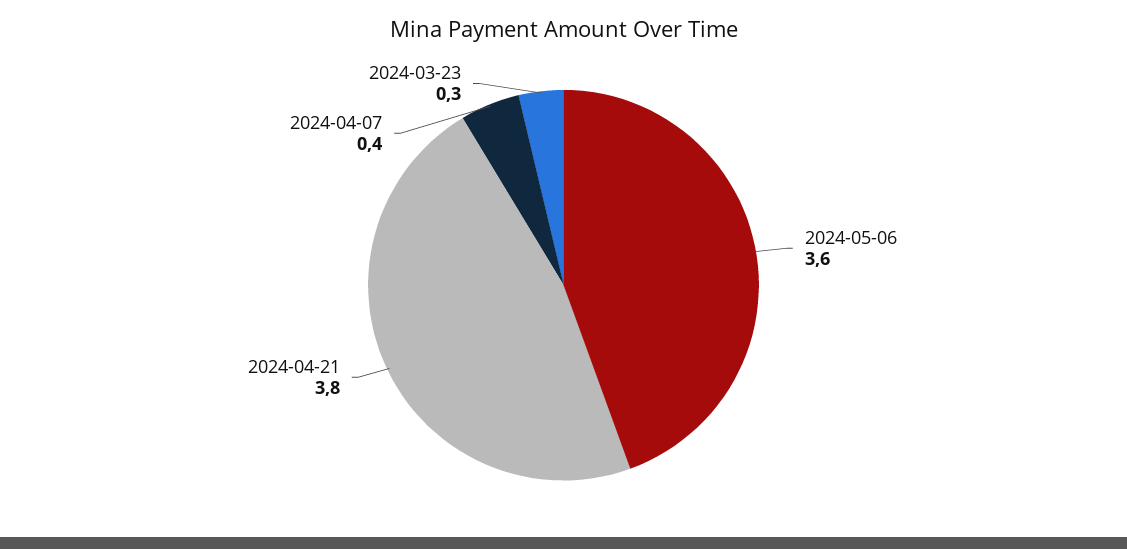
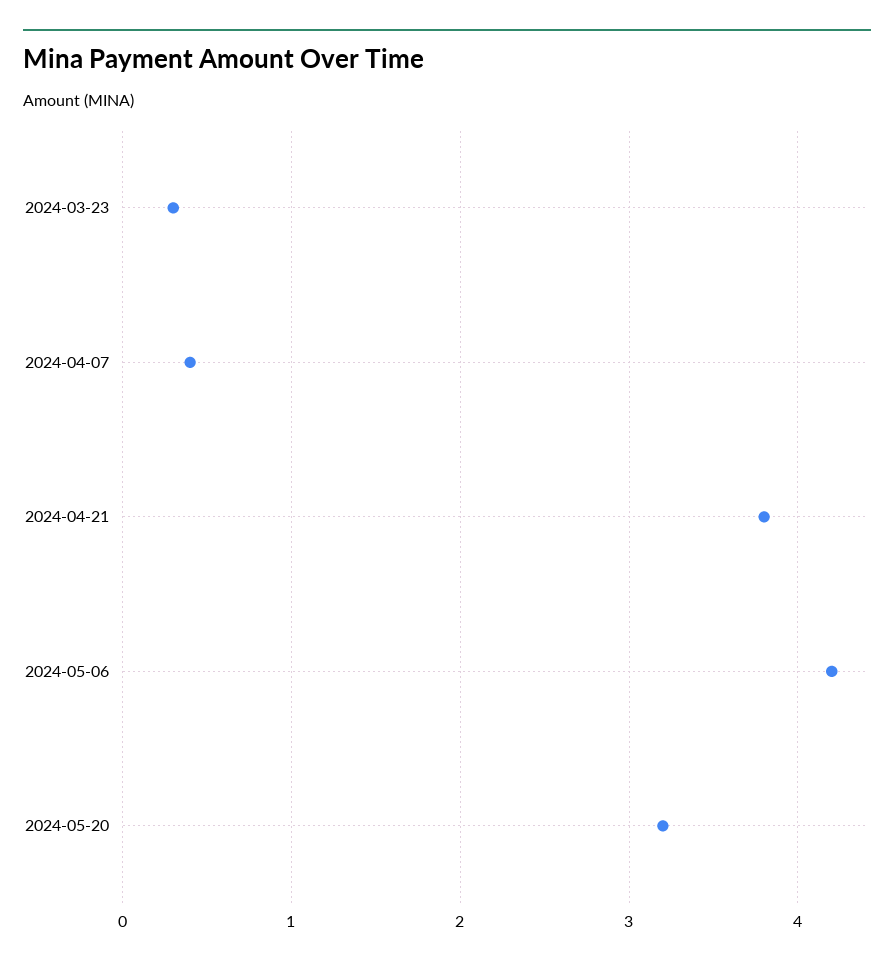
2024-05-06: 3.6 -> 4.2
2024-05-20: none -> 3.2

